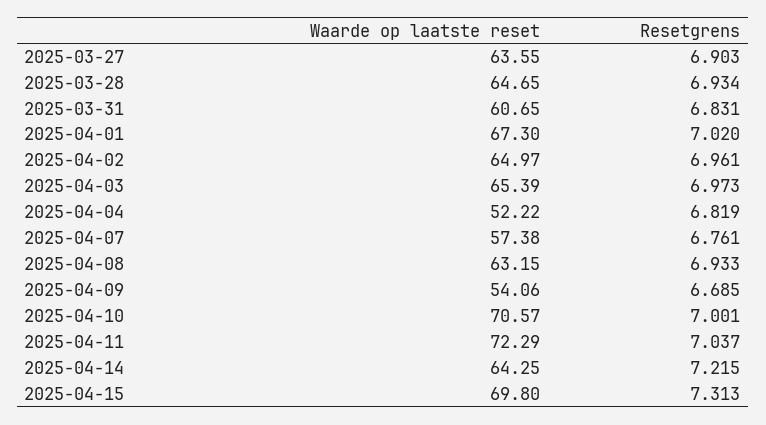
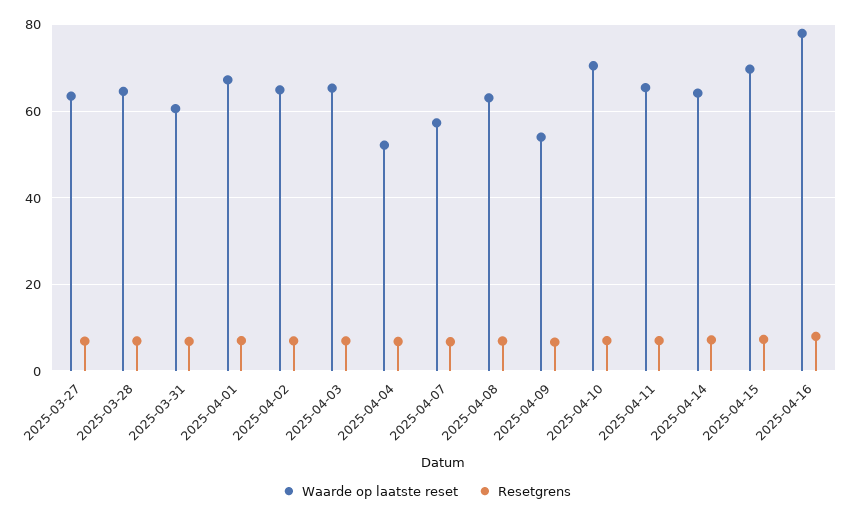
Waarde op laatste reset, 2025-04-11: 72.29 -> 66
Waarde op laatste reset, 2025-04-16: none -> 78
Resetgrens, 2025-04-16: none -> 8

